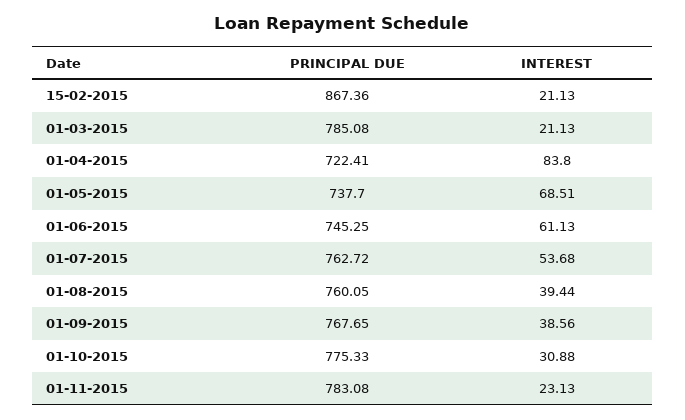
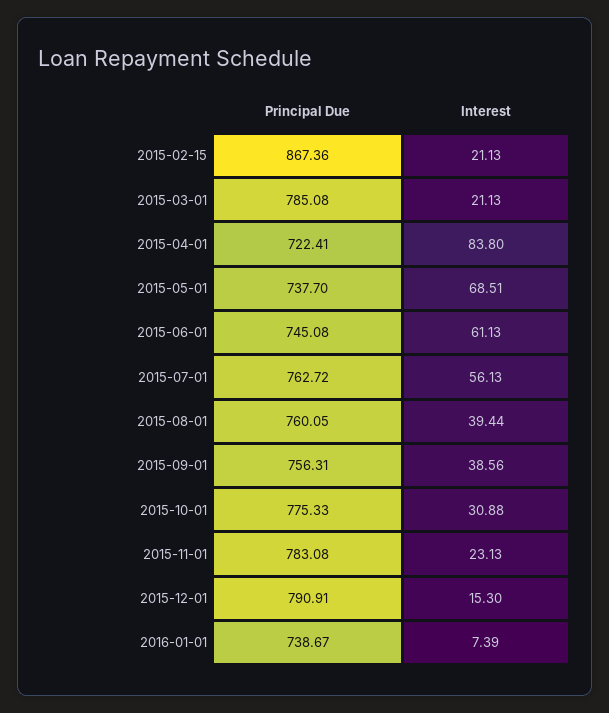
PRINCIPAL DUE, 01-06-2015: 745.25 -> 745.08
INTEREST, 01-07-2015: 53.68 -> 56.13
PRINCIPAL DUE, 01-09-2015: 767.65 -> 756.31
PRINCIPAL DUE, 2015-12-01: none -> 790.91
INTEREST, 2015-12-01: none -> 15.3
PRINCIPAL DUE, 2016-01-01: none -> 738.67
INTEREST, 2016-01-01: none -> 7.39

